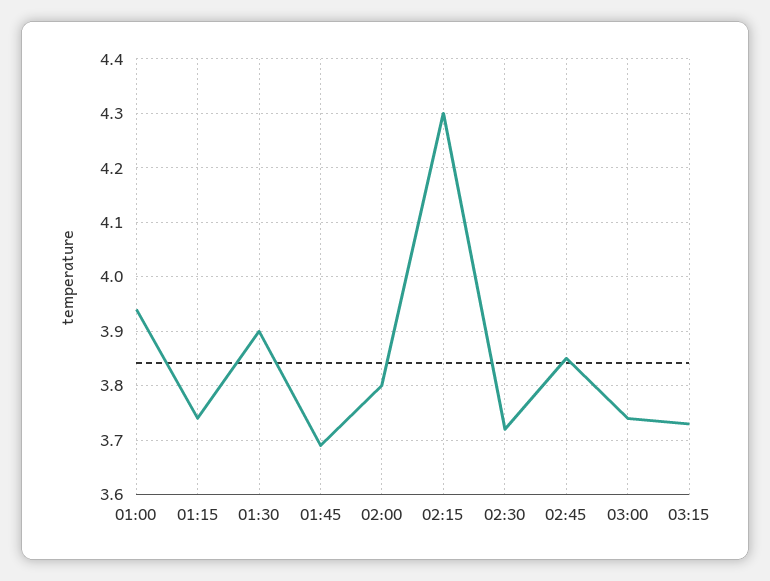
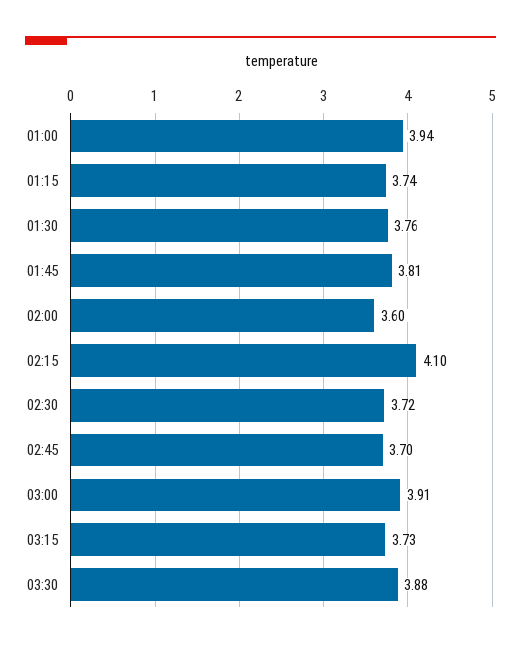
01:30: 3.9 -> 3.76
01:45: 3.7 -> 3.81
02:00: 3.8 -> 3.6
02:15: 4.3 -> 4.1
02:45: 3.85 -> 3.7
03:00: 3.75 -> 3.91
03:30: none -> 3.88

